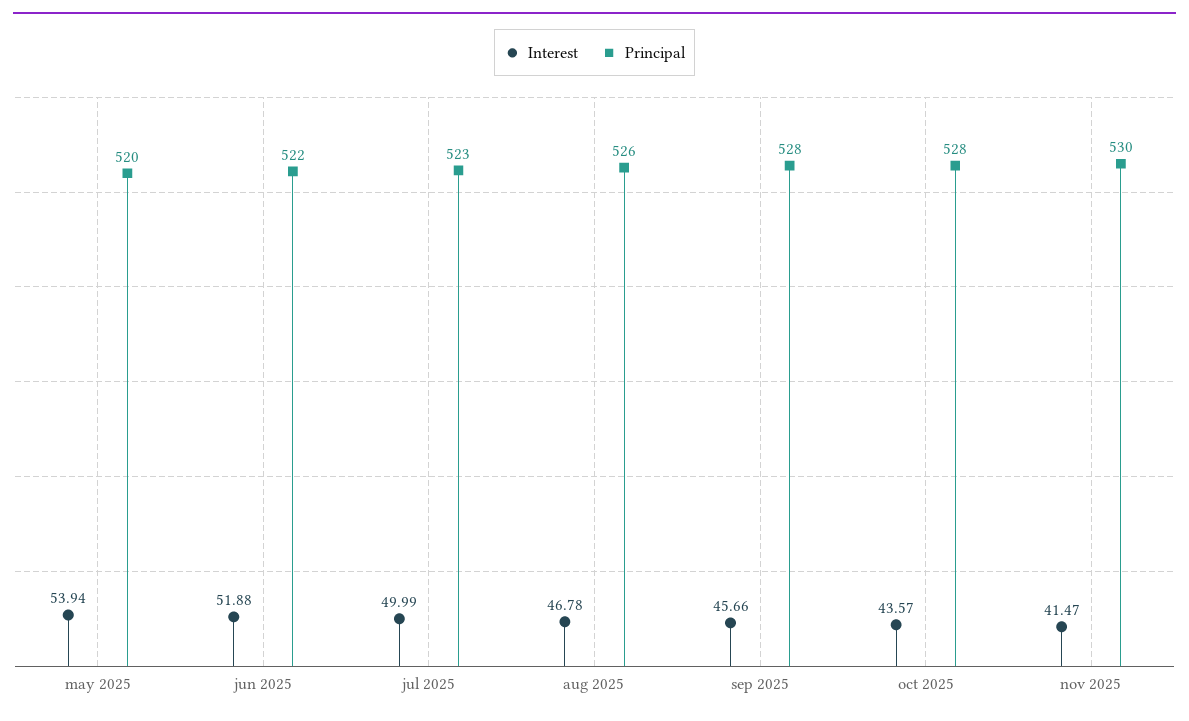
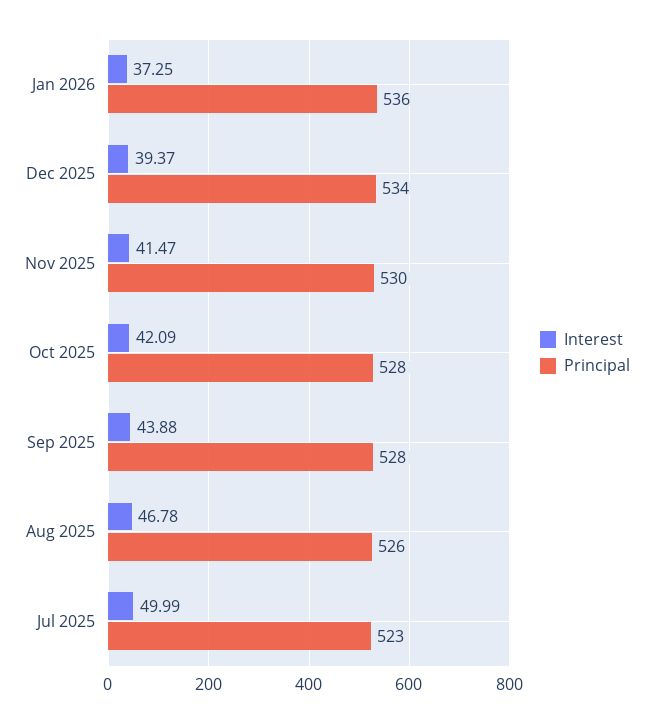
Interest, may 2025: 53.94 -> none
Principal, may 2025: 520 -> none
Interest, jun 2025: 51.88 -> none
Principal, jun 2025: 522 -> none
Interest, sep 2025: 45.66 -> 43.88
Interest, oct 2025: 43.57 -> 42.09
Interest, Jan 2026: none -> 37.25
Principal, Jan 2026: none -> 536
Interest, Dec 2025: none -> 39.37
Principal, Dec 2025: none -> 534

